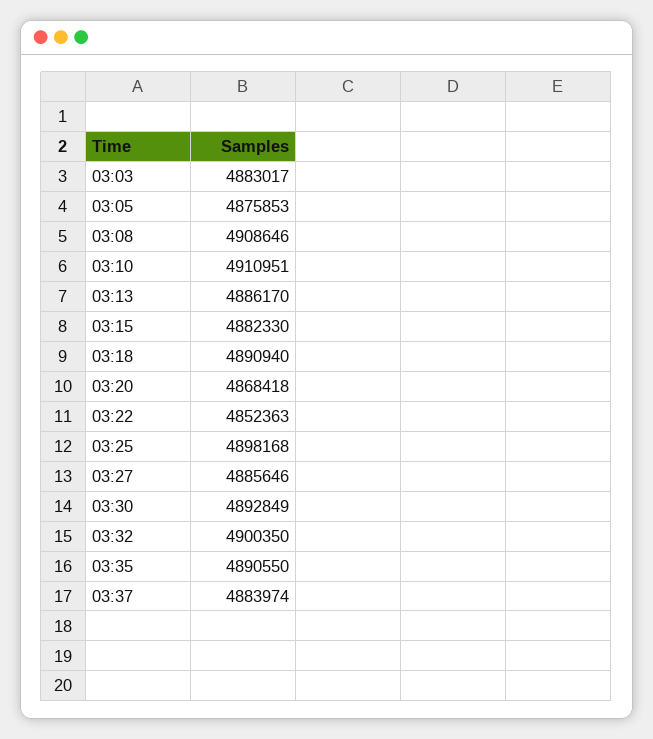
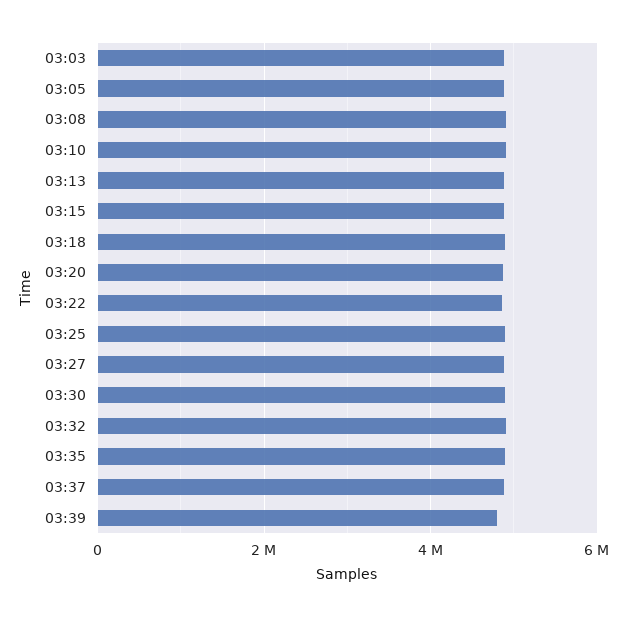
03:39: none -> 4800000

